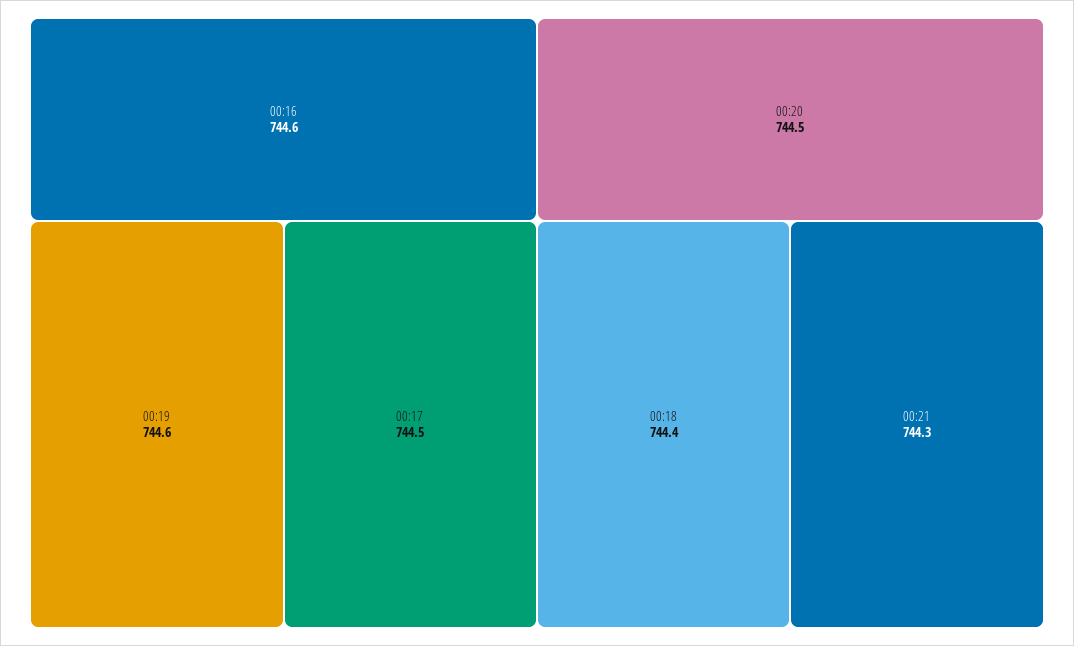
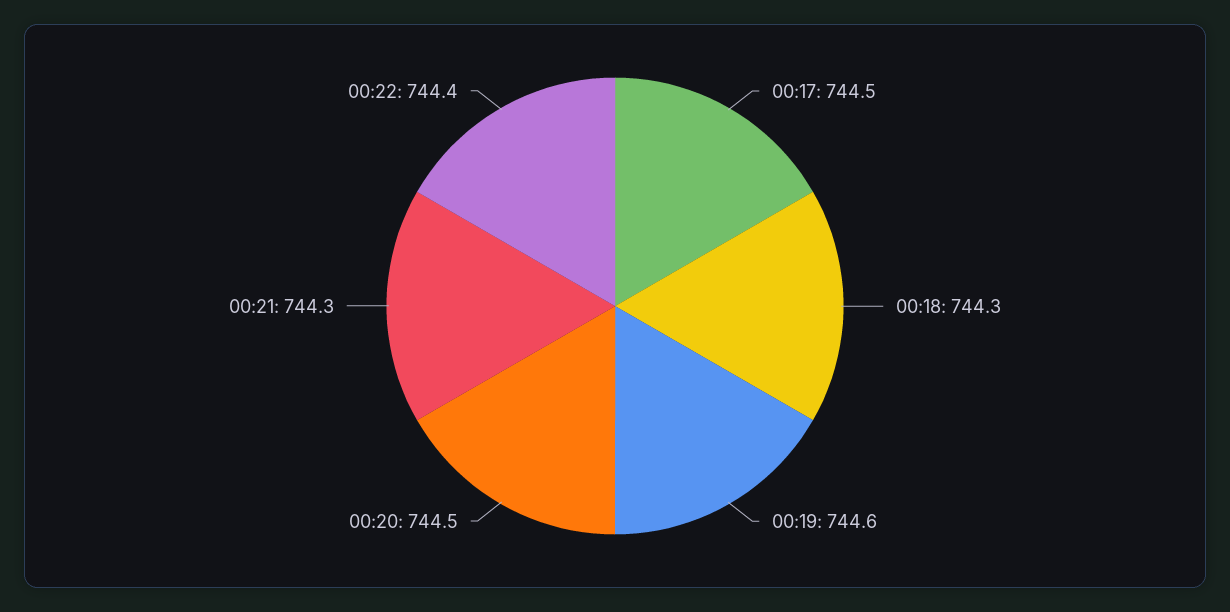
00:16: 744.6 -> none
00:18: 744.4 -> 744.3
00:22: none -> 744.4

